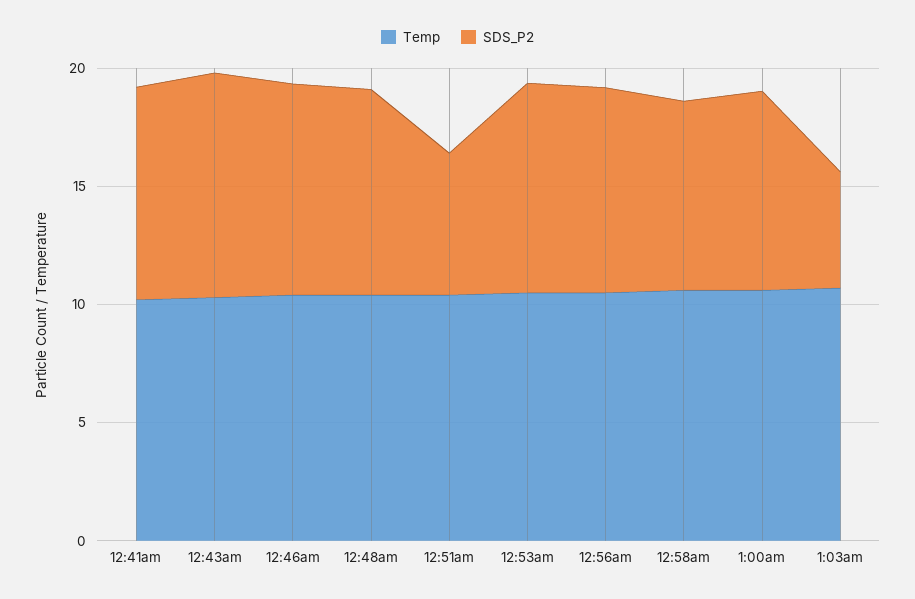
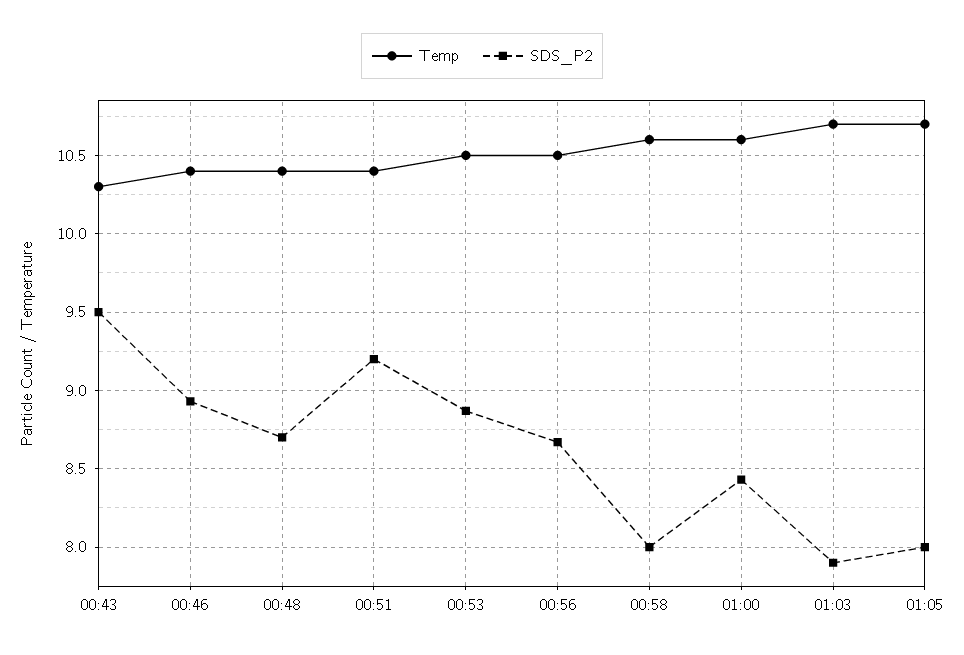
Temp, 12:41am: 10 -> none
SDS_P2, 12:41am: 9 -> none
SDS_P2, 12:51am: 6 -> 9.2
SDS_P2, 1:03am: 5 -> 7.9
Temp, 01:05: none -> 10.7
SDS_P2, 01:05: none -> 8

